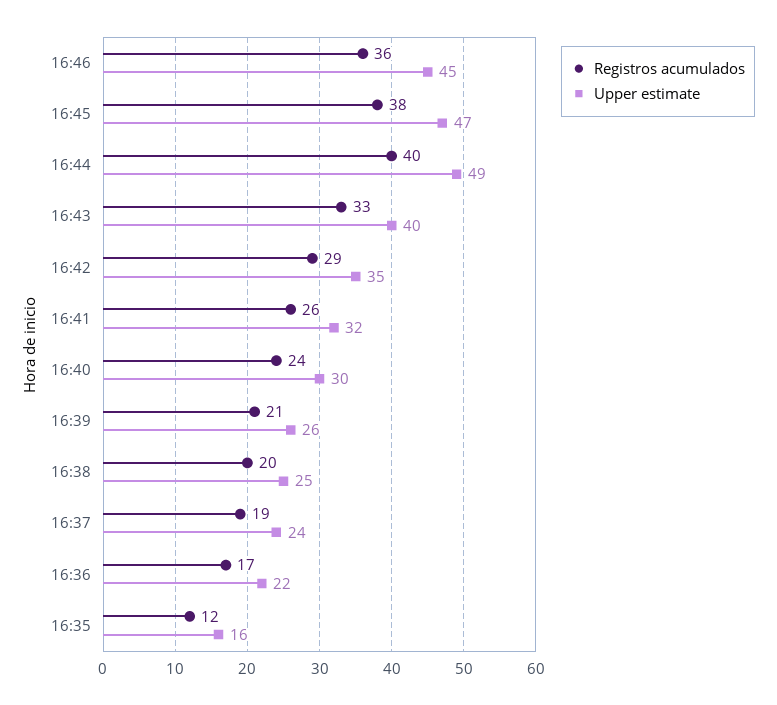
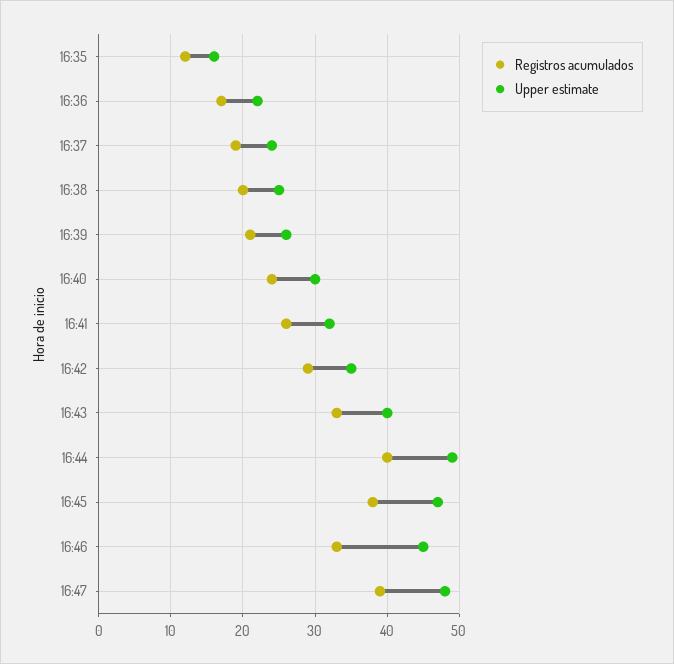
Registros acumulados, 16:46: 36 -> 33
Registros acumulados, 16:47: none -> 39
Upper estimate, 16:47: none -> 48

